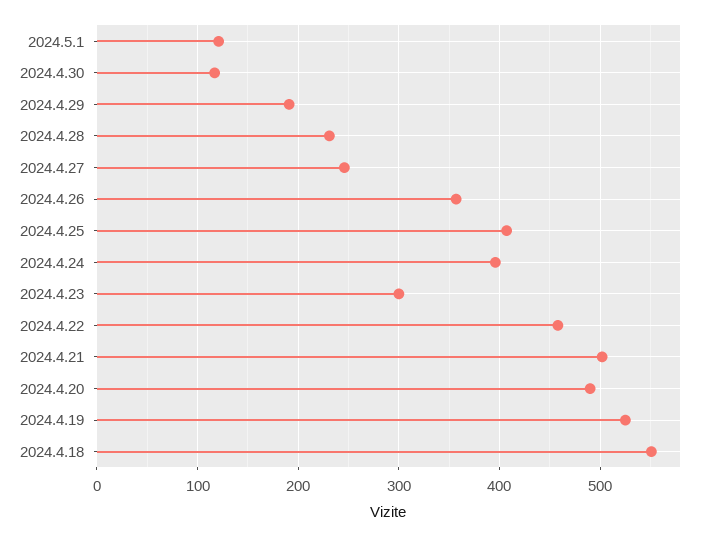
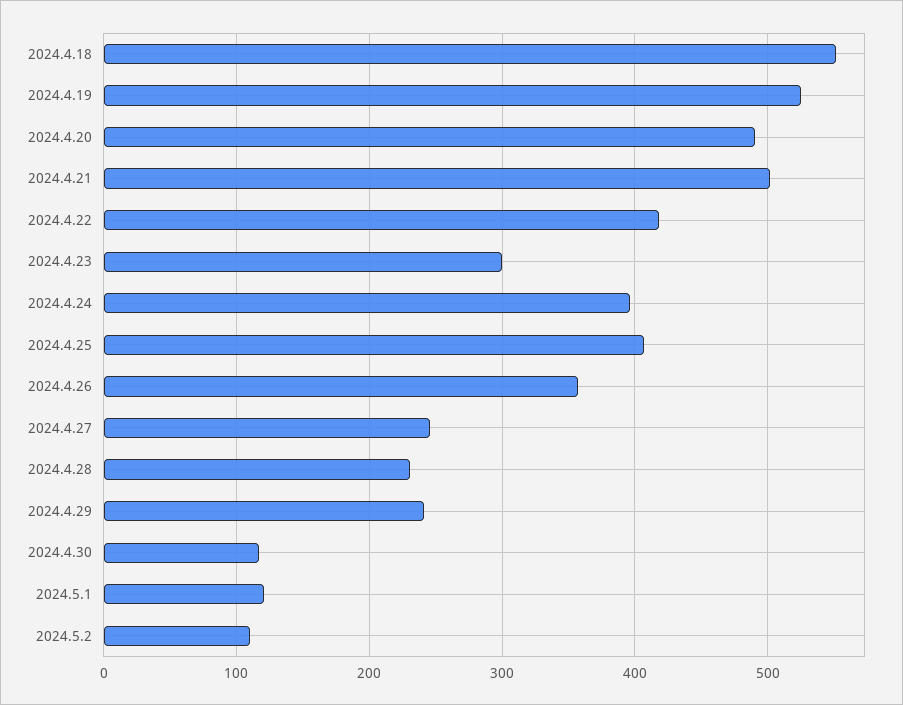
2024.4.29: 190 -> 240
2024.4.22: 460 -> 420
2024.5.2: none -> 110

